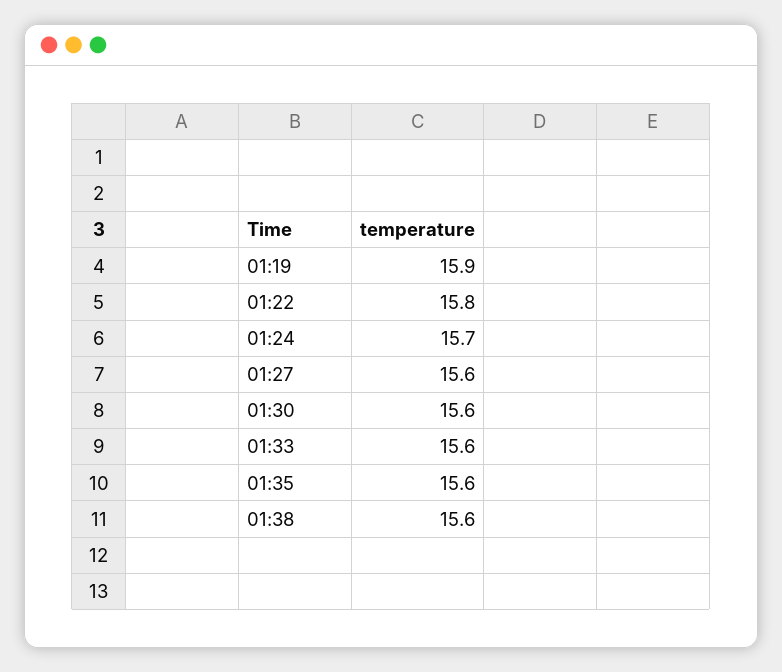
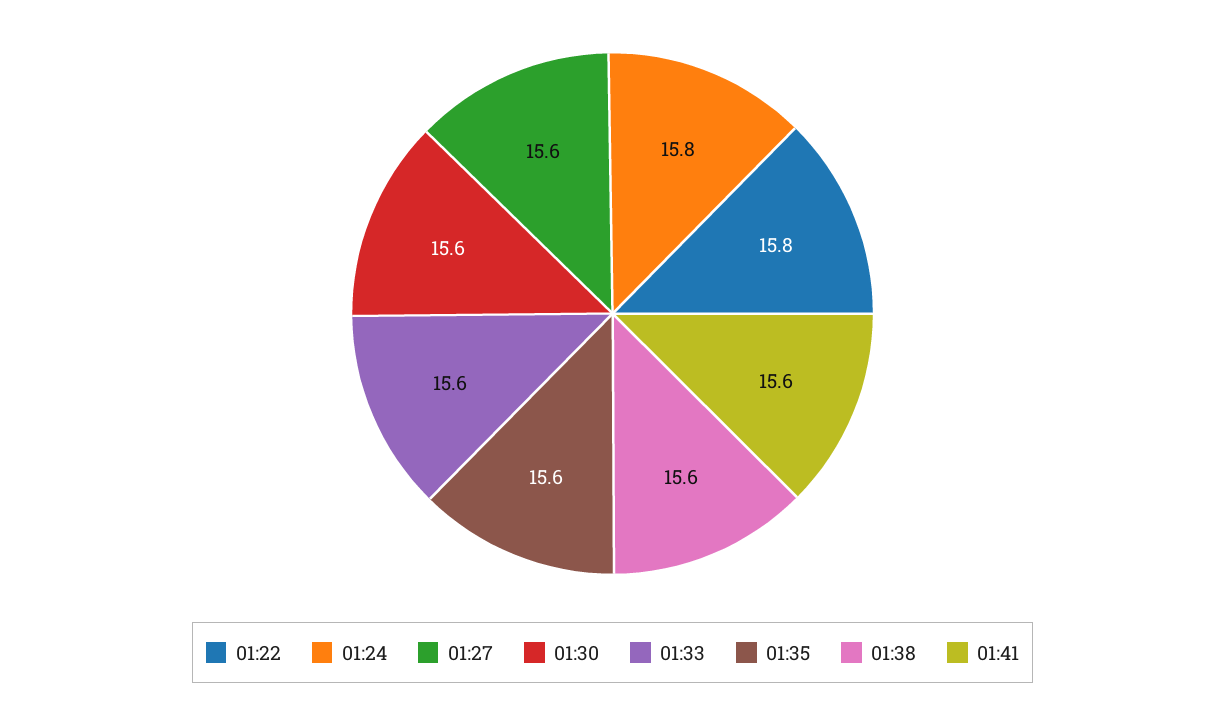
01:19: 15.9 -> none
01:24: 15.7 -> 15.8
01:41: none -> 15.6

